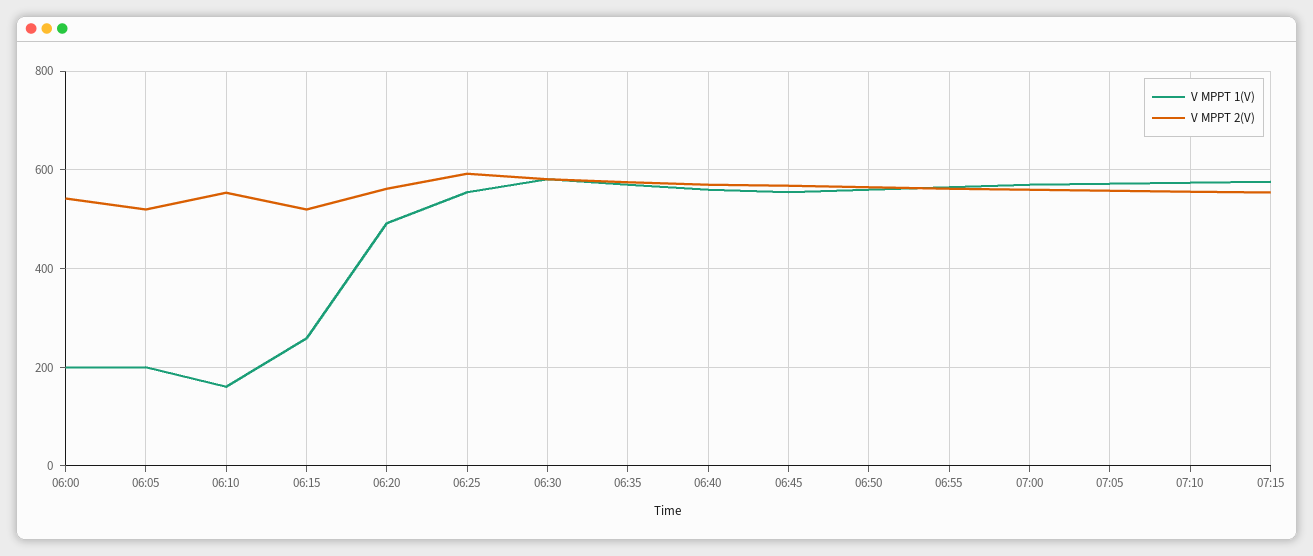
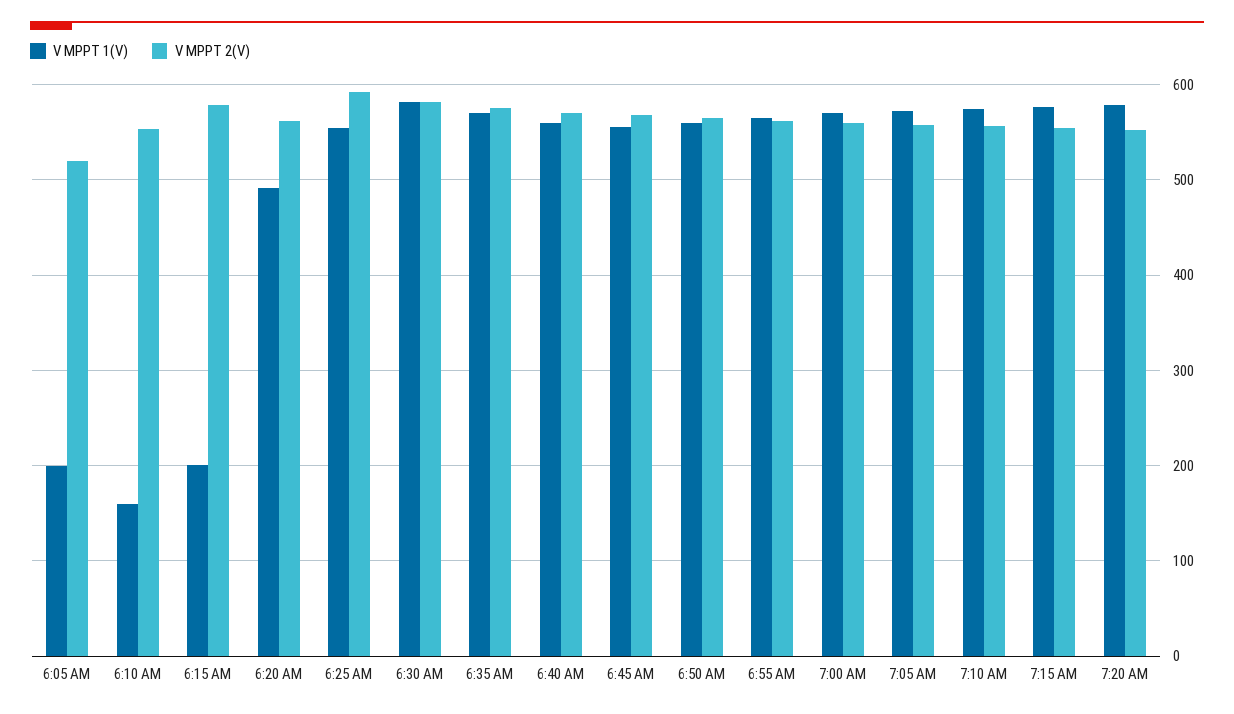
V MPPT 1(V), 06:00: 200 -> none
V MPPT 2(V), 06:00: 540 -> none
V MPPT 1(V), 06:15: 260 -> 200
V MPPT 2(V), 06:15: 520 -> 580
V MPPT 1(V), 7:20 AM: none -> 580
V MPPT 2(V), 7:20 AM: none -> 550

